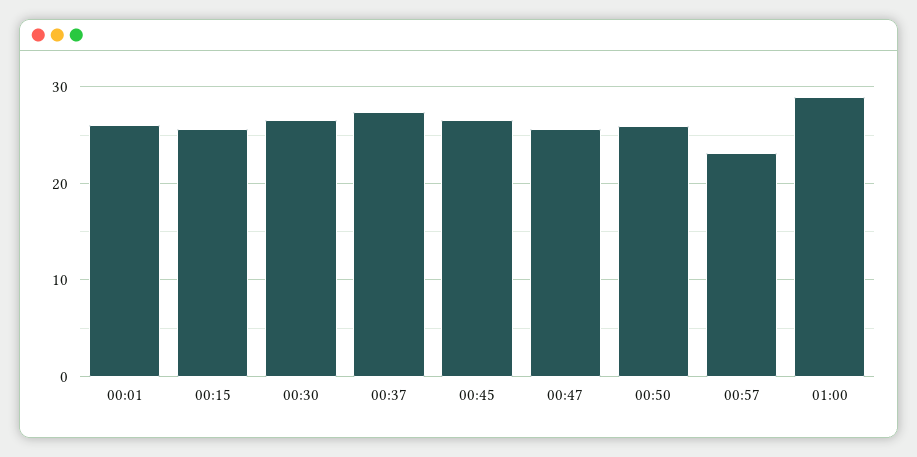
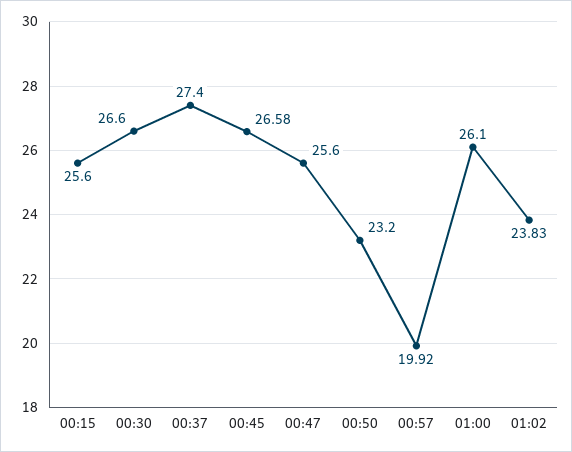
00:01: 26 -> none
00:50: 26 -> 23.2
00:57: 23 -> 19.92
01:00: 29 -> 26.1
01:02: none -> 23.83

